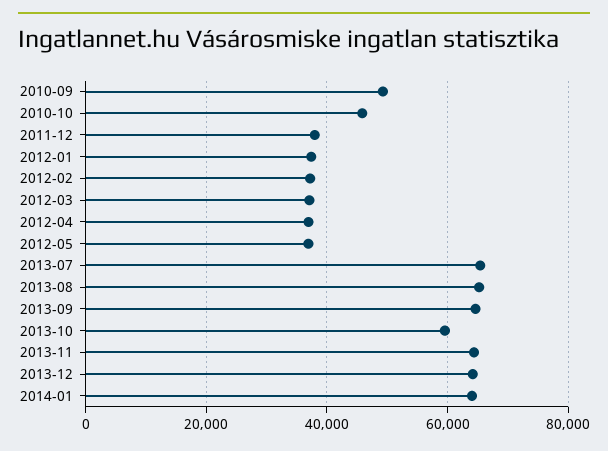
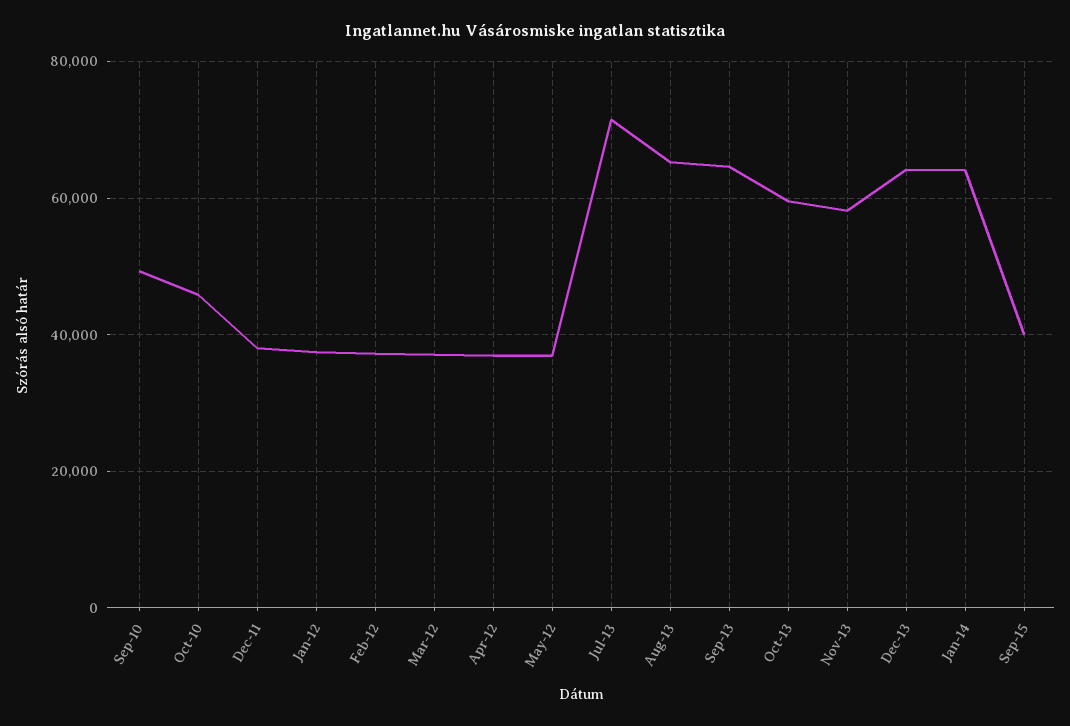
2013-07: 66000 -> 72000
2013-11: 64000 -> 58000
Sep-15: none -> 40000

